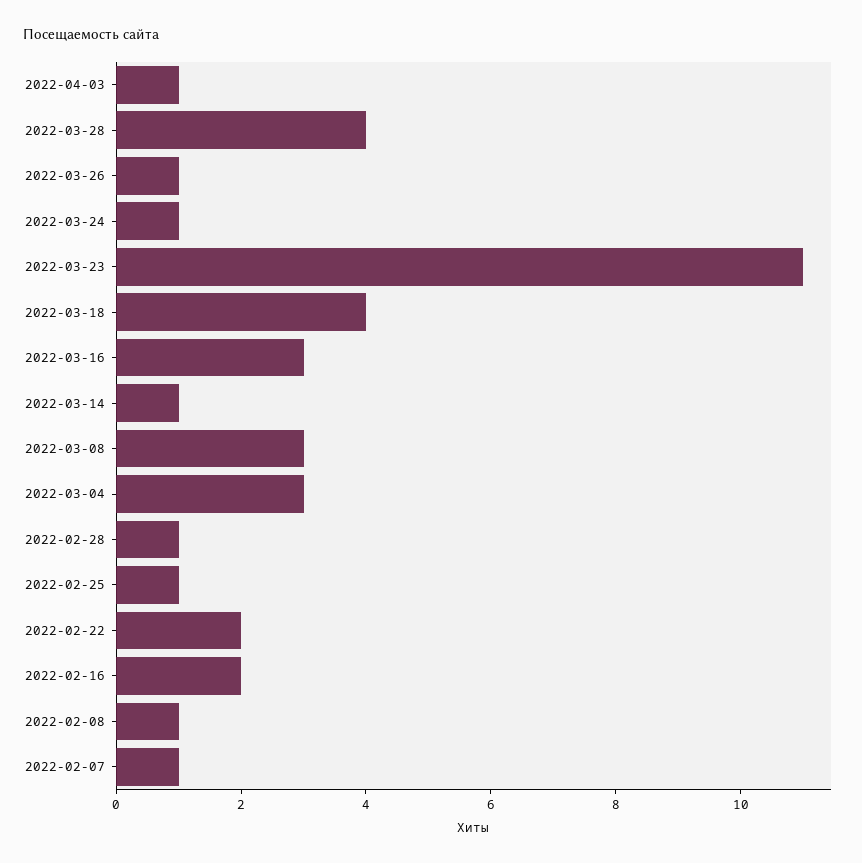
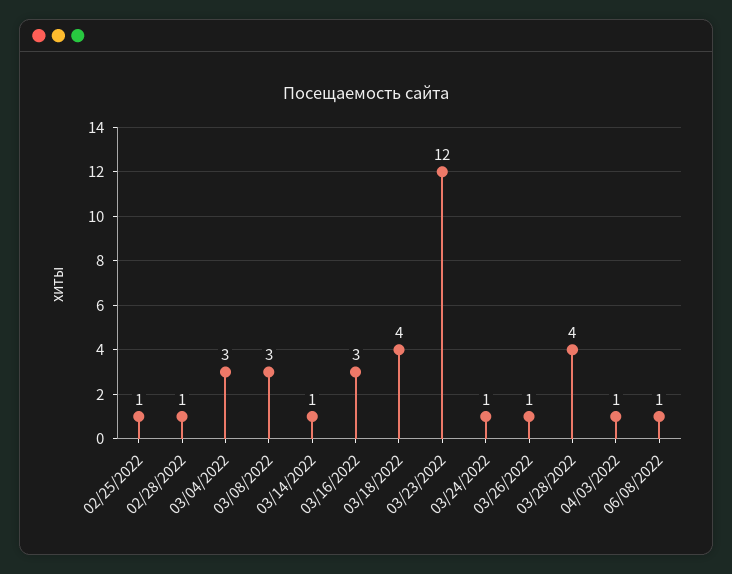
2022-03-23: 11 -> 12
2022-02-22: 2 -> none
2022-02-16: 2 -> none
2022-02-08: 1 -> none
2022-02-07: 1 -> none
06/08/2022: none -> 1

